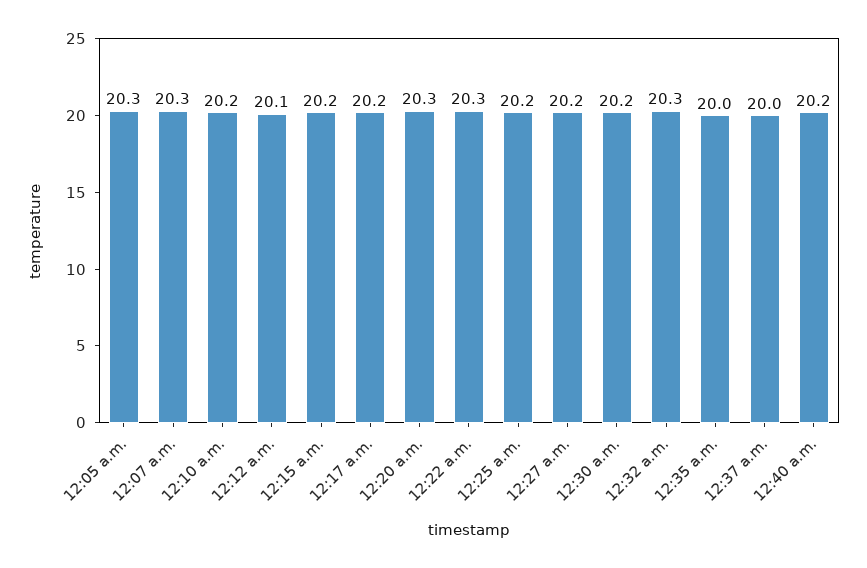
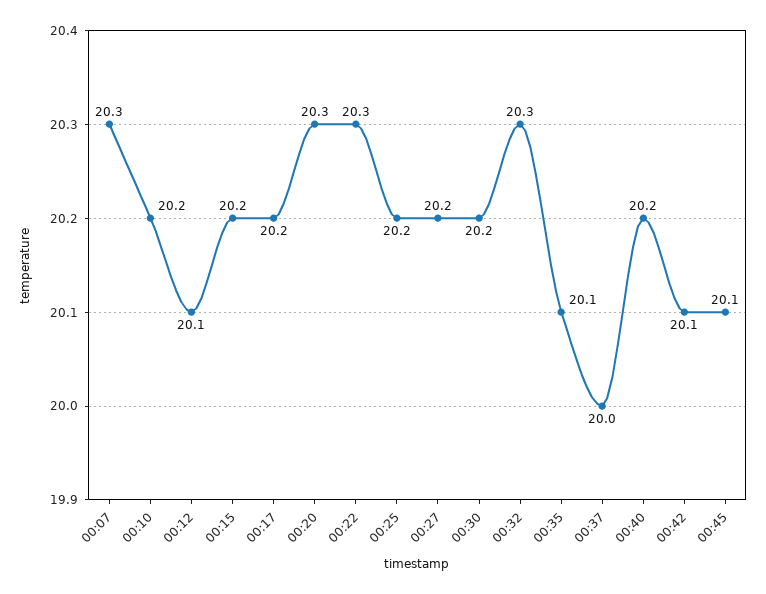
12:05 a.m.: 20.3 -> none
12:35 a.m.: 20 -> 20.1
00:42: none -> 20.1
00:45: none -> 20.1

